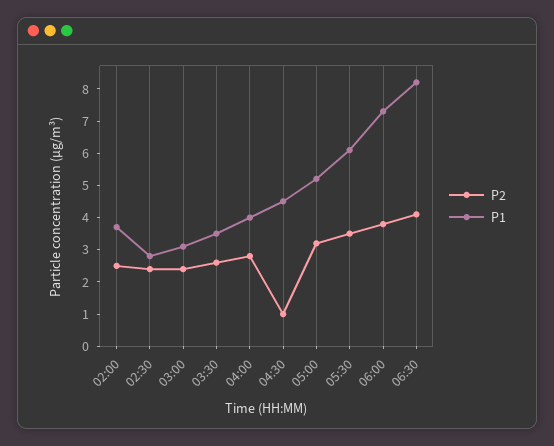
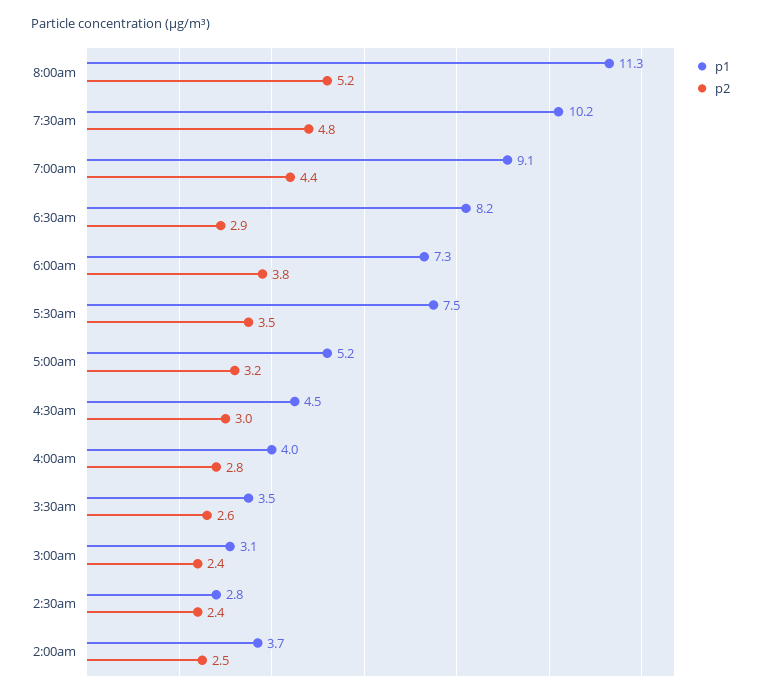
P2, 04:30: 1 -> 3
P1, 05:30: 6 -> 7.5
P2, 06:30: 4 -> 2.9
P1, 8:00am: none -> 11.3
P2, 8:00am: none -> 5.2
P1, 7:30am: none -> 10.2
P2, 7:30am: none -> 4.8
P1, 7:00am: none -> 9.1
P2, 7:00am: none -> 4.4

